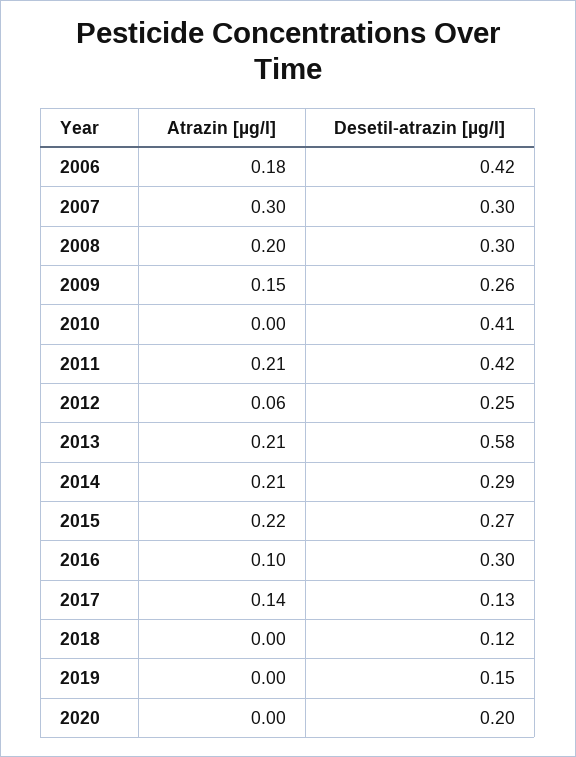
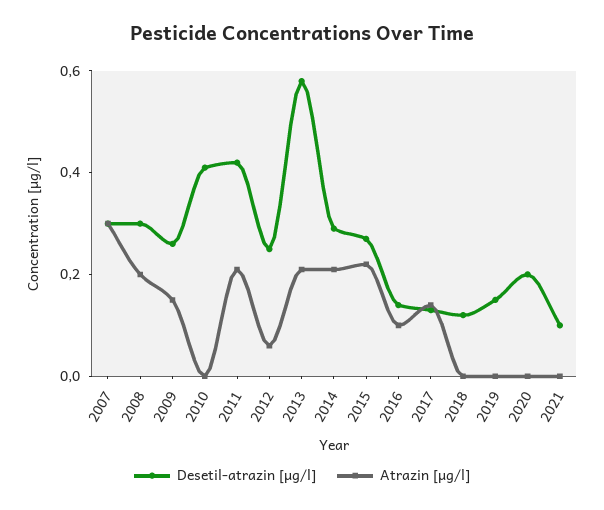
Atrazin [µg/l], 2006: 0.18 -> none
Desetil-atrazin [µg/l], 2006: 0.42 -> none
Desetil-atrazin [µg/l], 2016: 0.3 -> 0.15
Desetil-atrazin [µg/l], 2021: none -> 0.1
Atrazin [µg/l], 2021: none -> 0

